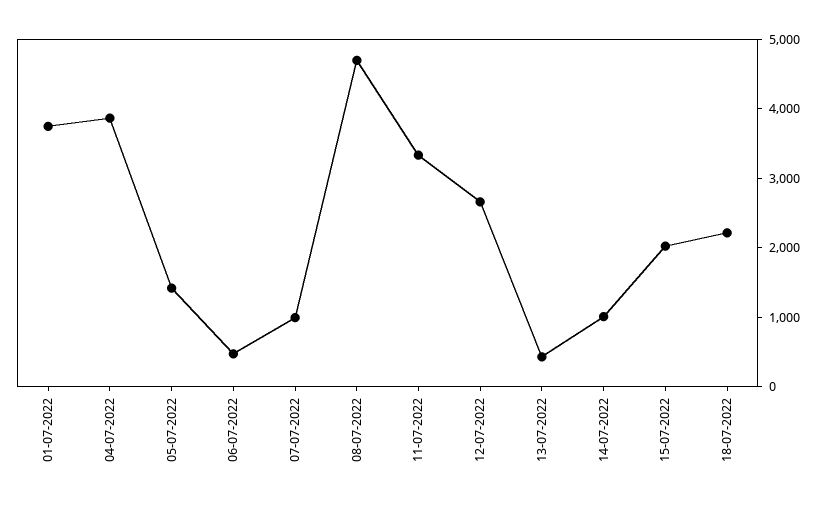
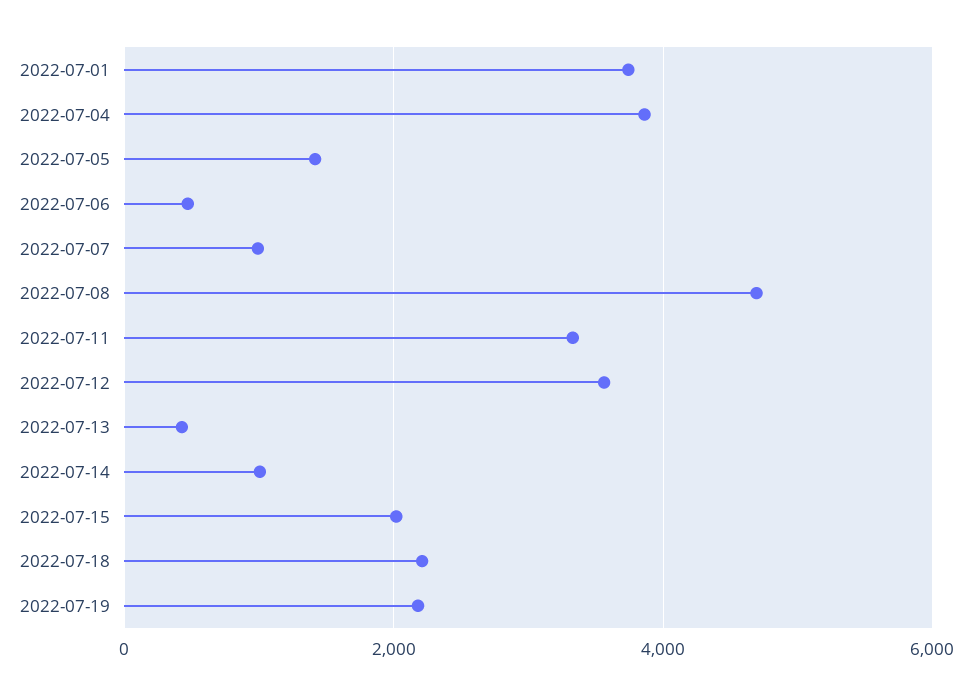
12-07-2022: 2600 -> 3600
2022-07-19: none -> 2200

